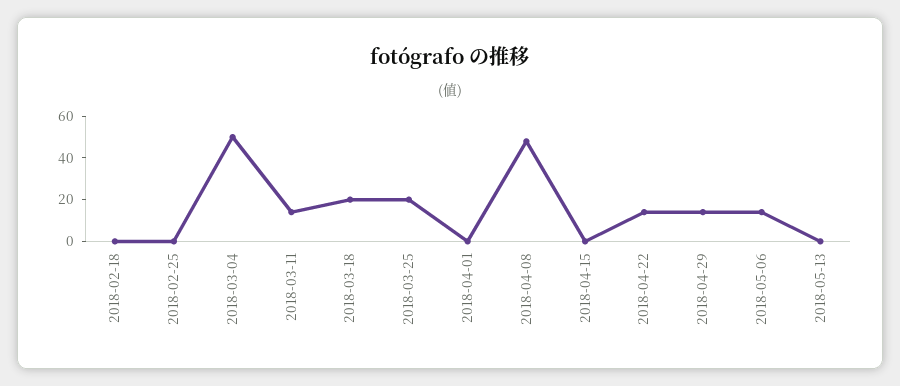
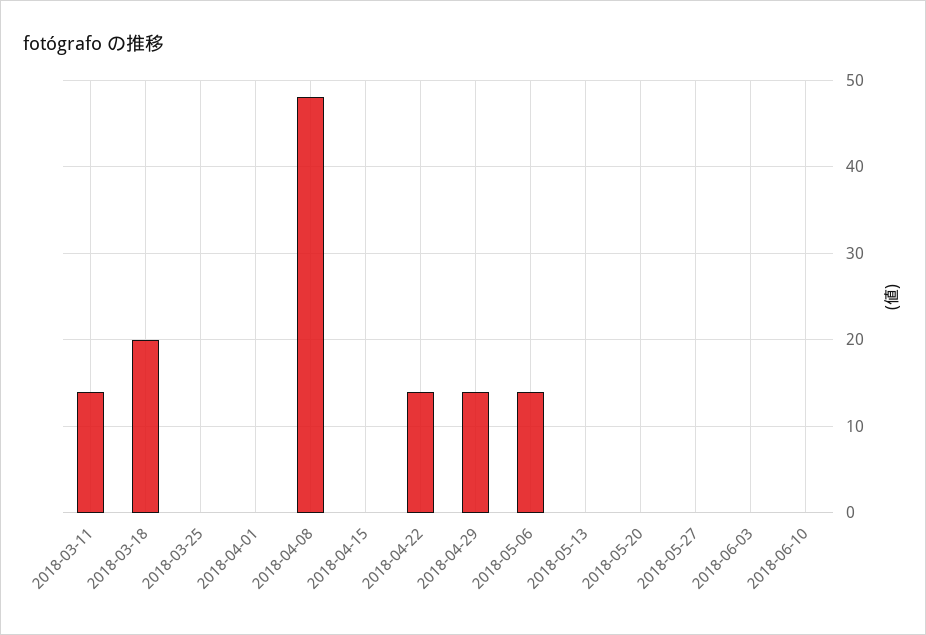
2018-02-18: 0 -> none
2018-02-25: 0 -> none
2018-03-04: 50 -> none
2018-03-25: 20 -> 0
2018-05-20: none -> 0
2018-05-27: none -> 0
2018-06-03: none -> 0
2018-06-10: none -> 0

